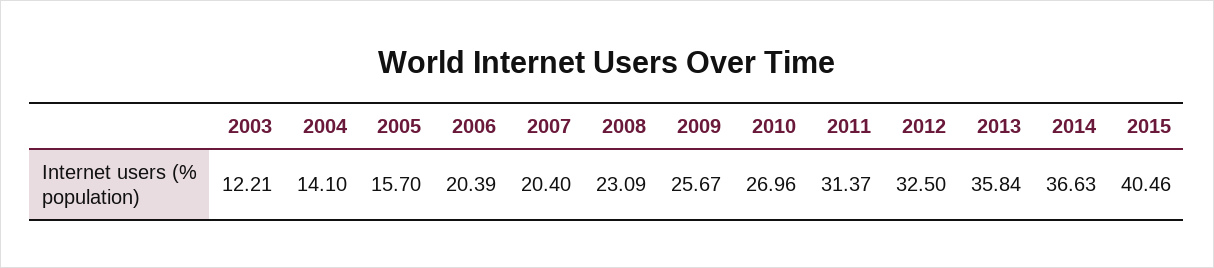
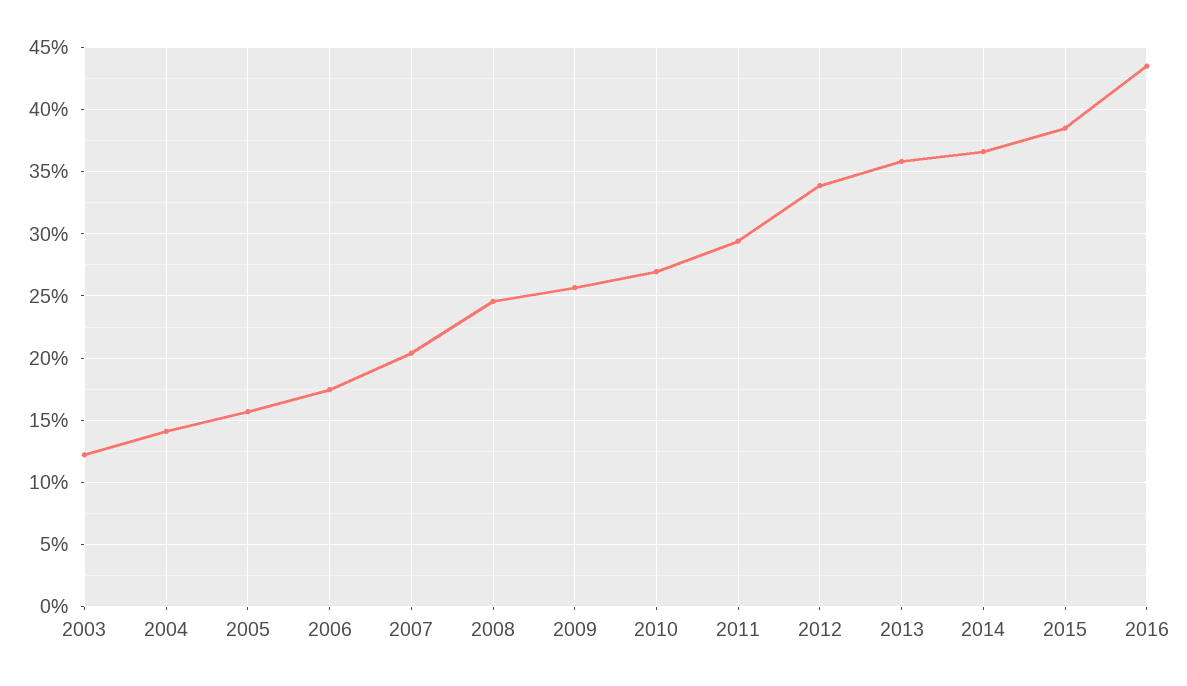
2006: 20.39 -> 17.5
2008: 23.09 -> 24.5
2011: 31.37 -> 29.5
2012: 32.5 -> 34
2015: 40.46 -> 38.5
2016: none -> 43.5

